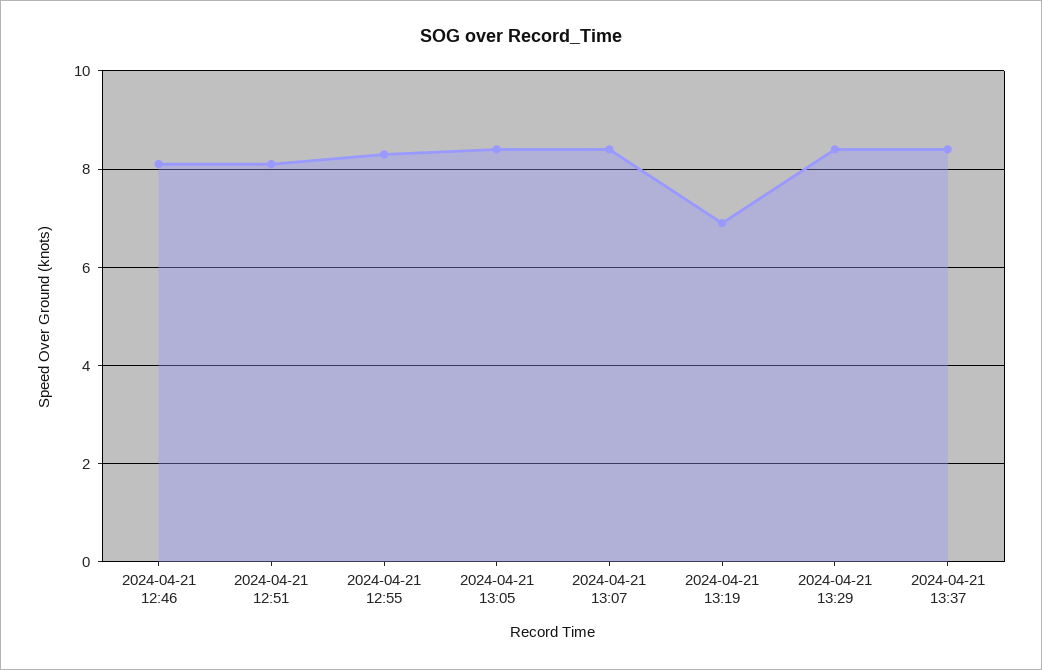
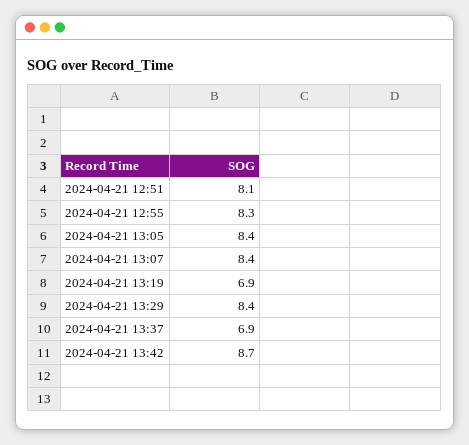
2024-04-21 12:46: 8 -> none
2024-04-21 13:37: 8.5 -> 6.9
2024-04-21 13:42: none -> 8.7

